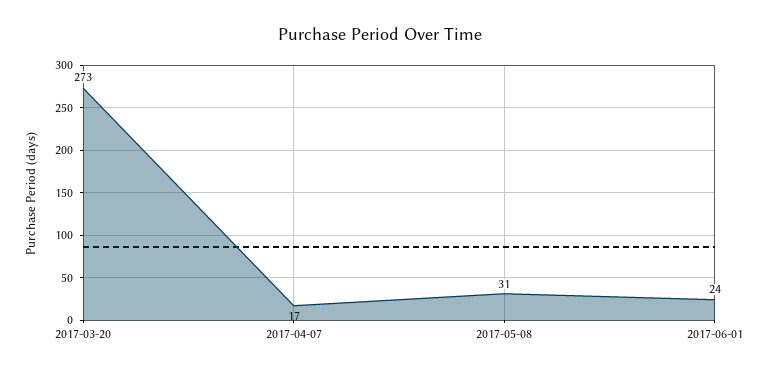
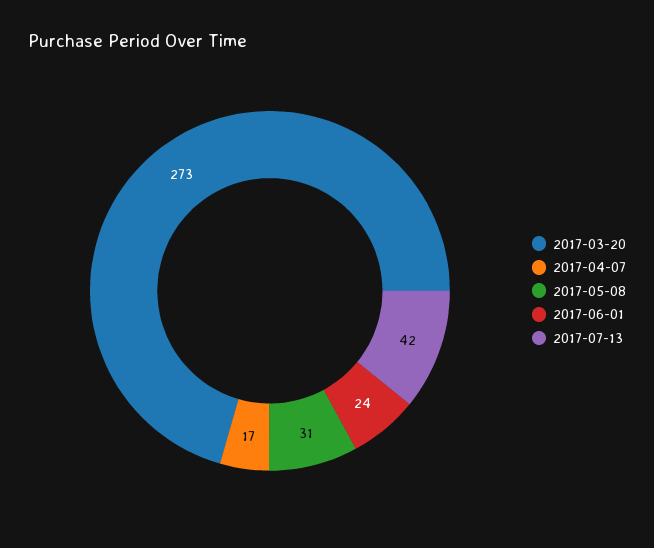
2017-07-13: none -> 42

